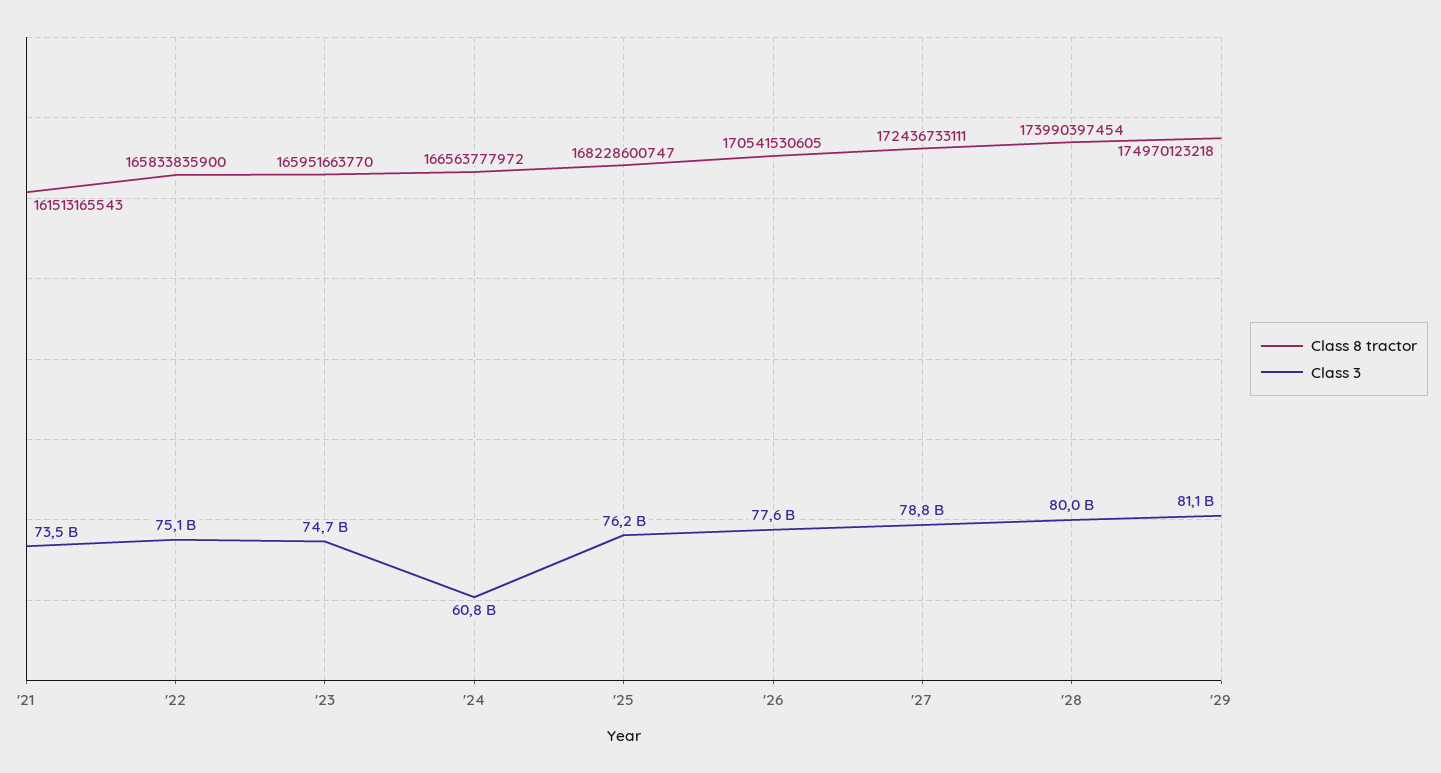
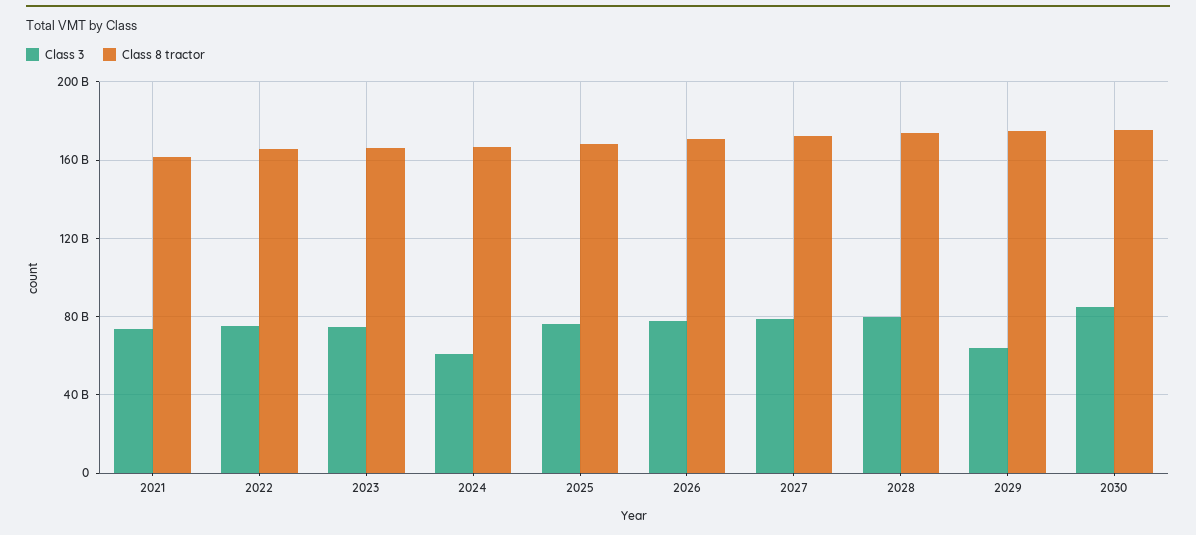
Class 3, '29: 81100000000 -> 65000000000
Class 3, 2030: none -> 85000000000
Class 8 tractor, 2030: none -> 175000000000

